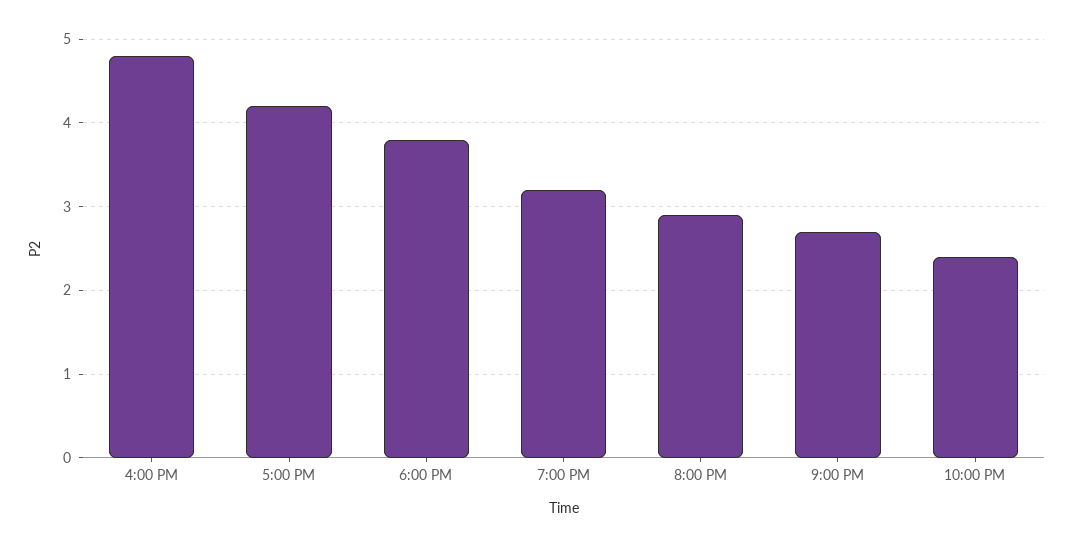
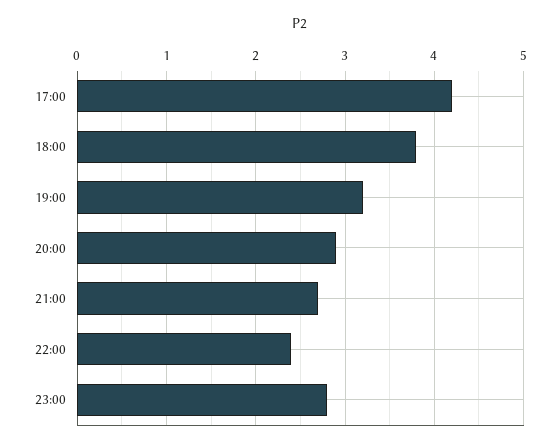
4:00 PM: 4.8 -> none
23:00: none -> 2.8

